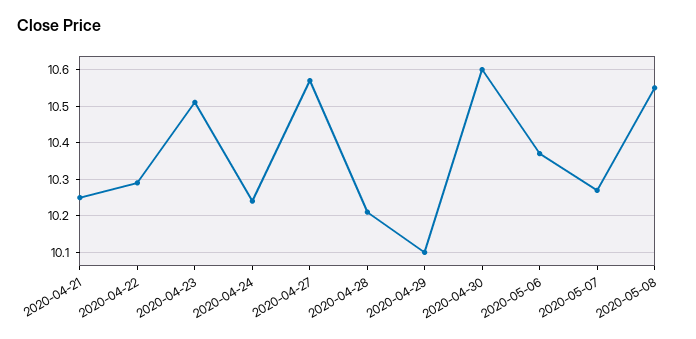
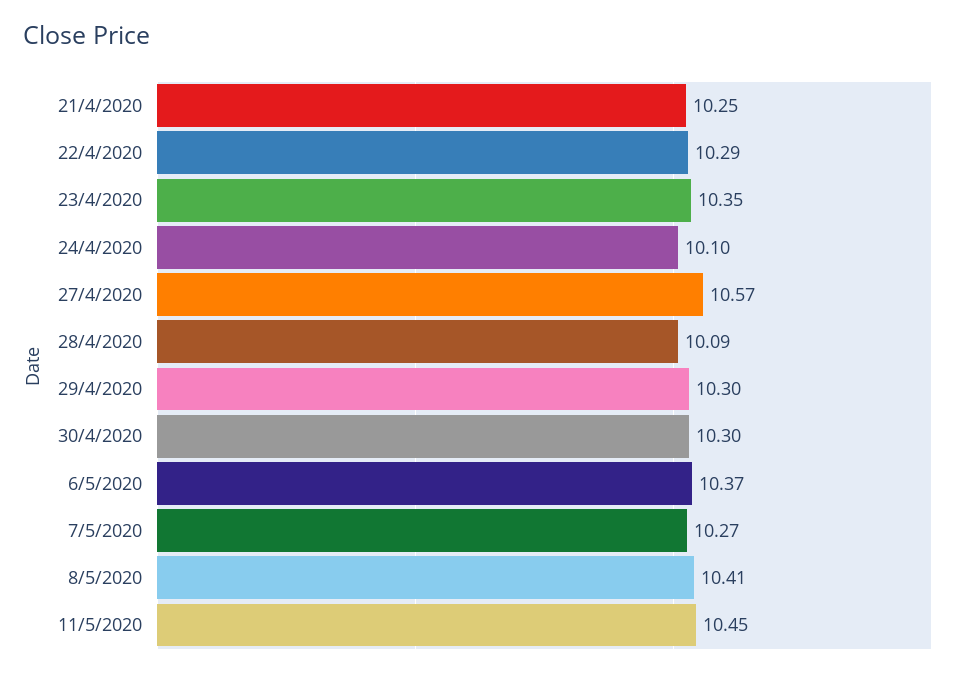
2020-04-23: 10.5 -> 10.35
2020-04-24: 10.25 -> 10.1
2020-04-28: 10.2 -> 10.09
2020-04-29: 10.1 -> 10.3
2020-04-30: 10.6 -> 10.3
2020-05-08: 10.55 -> 10.41
11/5/2020: none -> 10.45

